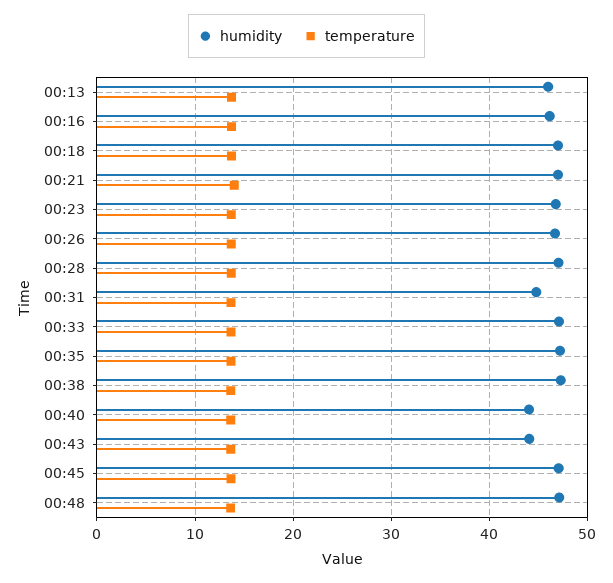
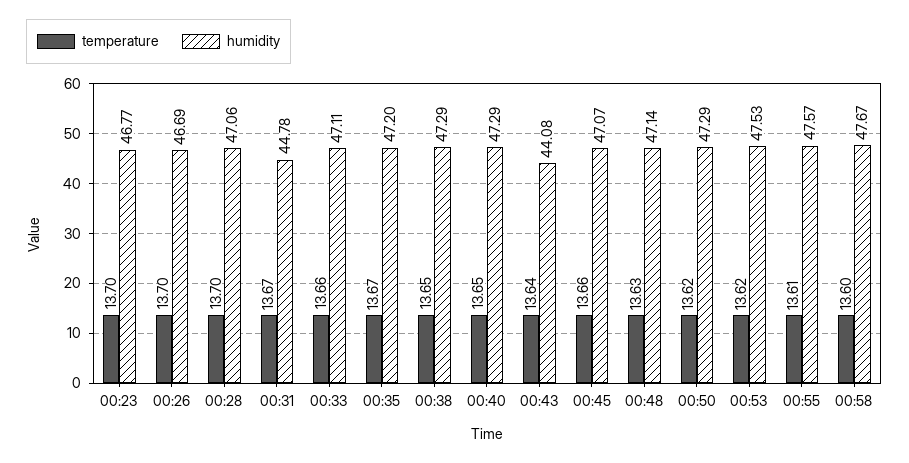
humidity, 00:13: 46 -> none
temperature, 00:13: 14 -> none
humidity, 00:16: 46 -> none
temperature, 00:16: 14 -> none
humidity, 00:18: 47 -> none
temperature, 00:18: 14 -> none
humidity, 00:21: 47 -> none
temperature, 00:21: 14 -> none
humidity, 00:40: 44 -> 47.29
temperature, 00:50: none -> 13.62
humidity, 00:50: none -> 47.29
temperature, 00:53: none -> 13.62
humidity, 00:53: none -> 47.53
temperature, 00:55: none -> 13.61
humidity, 00:55: none -> 47.57
temperature, 00:58: none -> 13.6
humidity, 00:58: none -> 47.67

